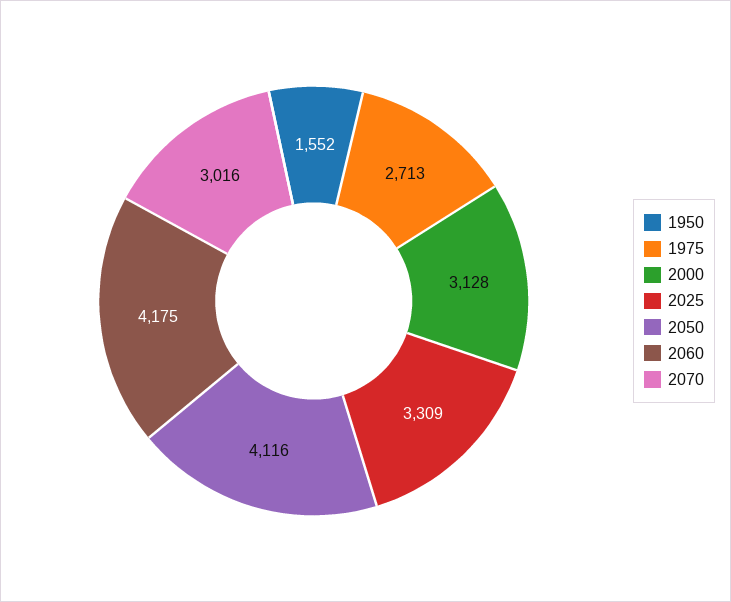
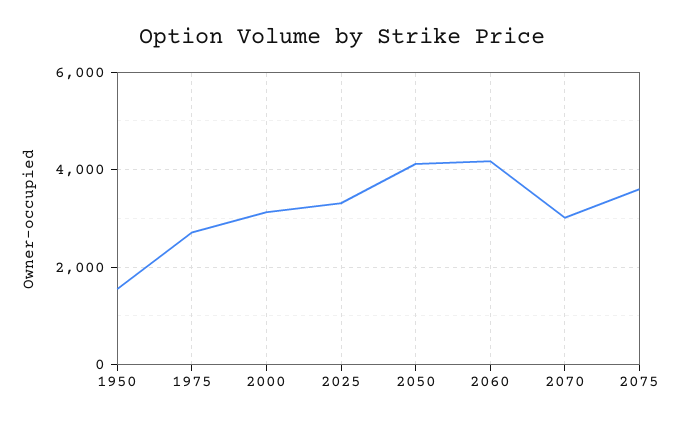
2075: none -> 3600

